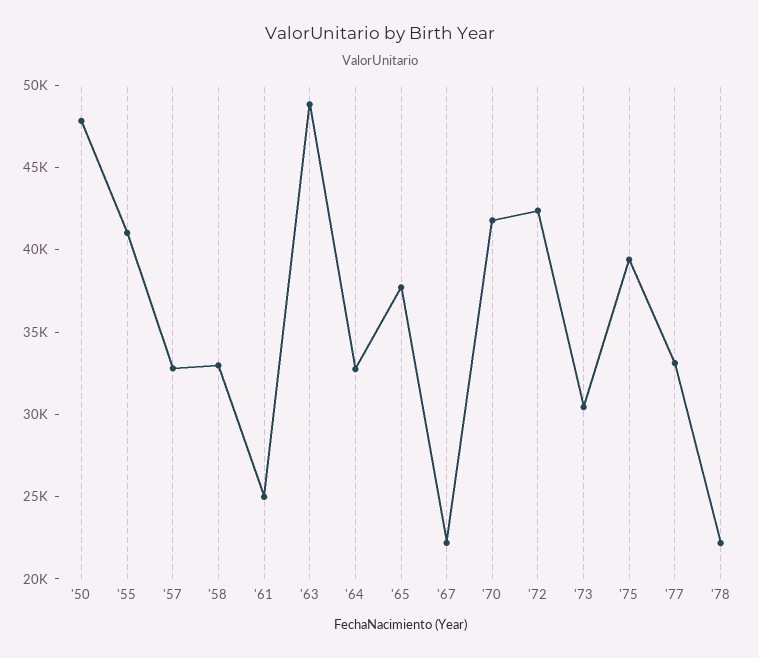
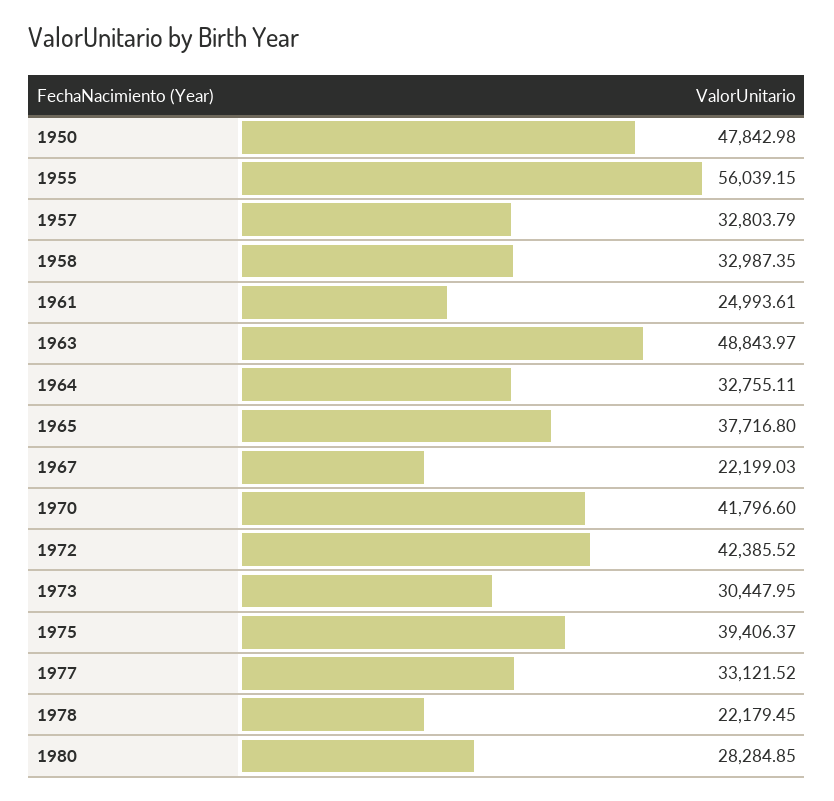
'55: 41000 -> 56039.15
1980: none -> 28284.85

